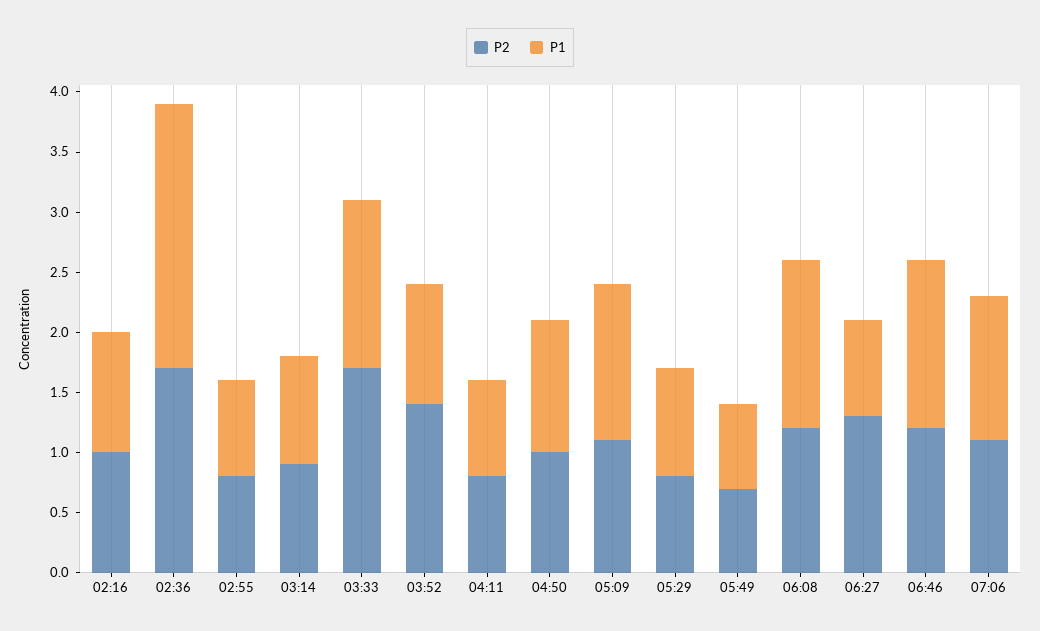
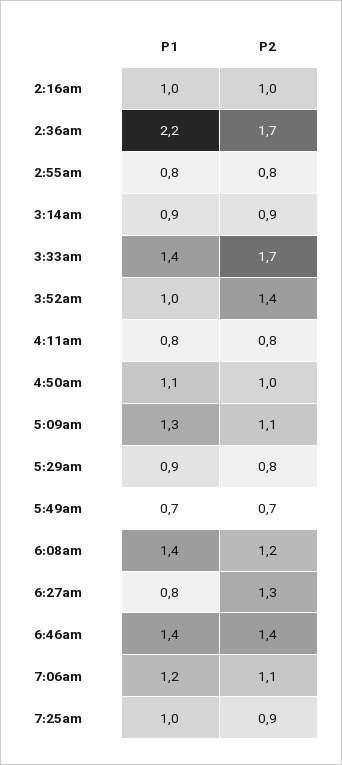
P2, 06:46: 1.2 -> 1.4
P1, 7:25am: none -> 1
P2, 7:25am: none -> 0.9

